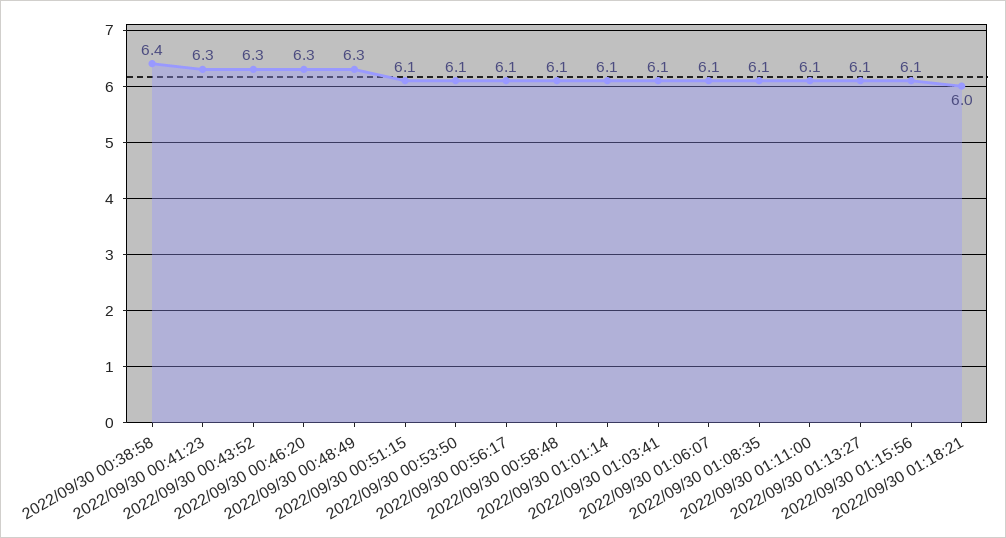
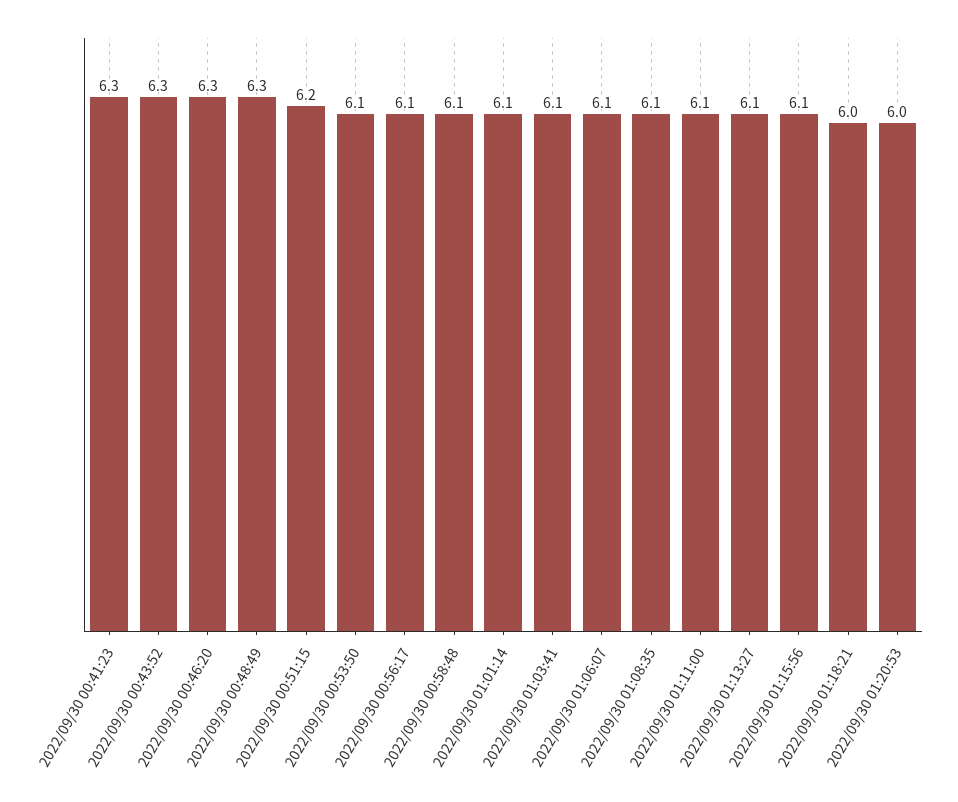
2022/09/30 00:38:58: 6.4 -> none
2022/09/30 00:51:15: 6.1 -> 6.2
2022/09/30 01:20:53: none -> 6

